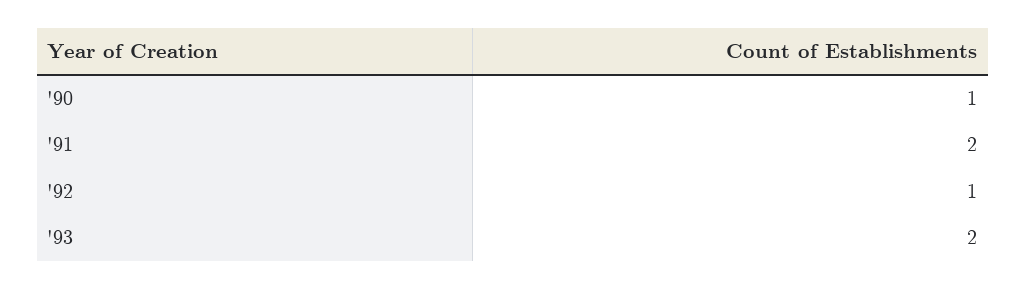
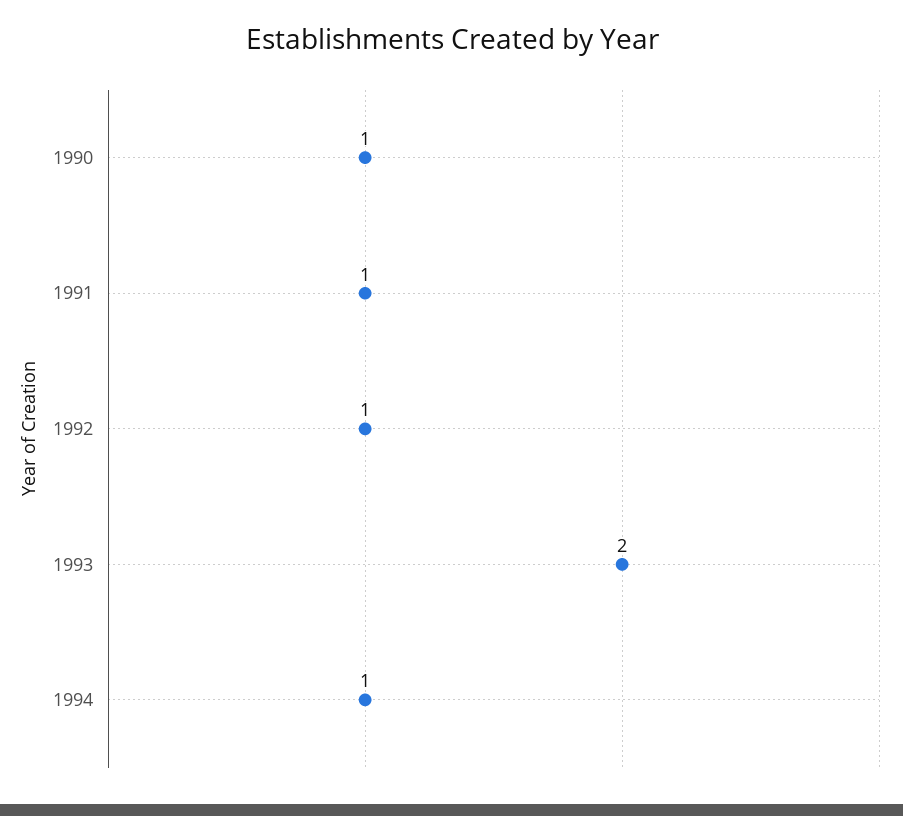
'91: 2 -> 1
1994: none -> 1

